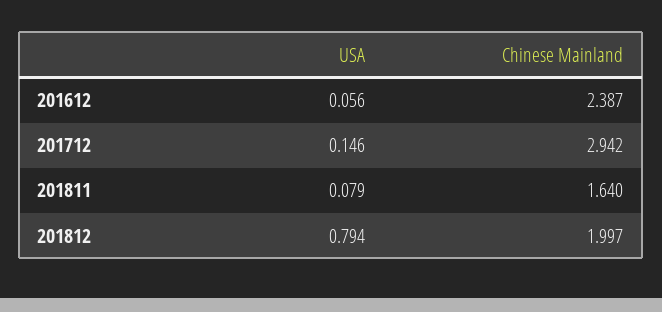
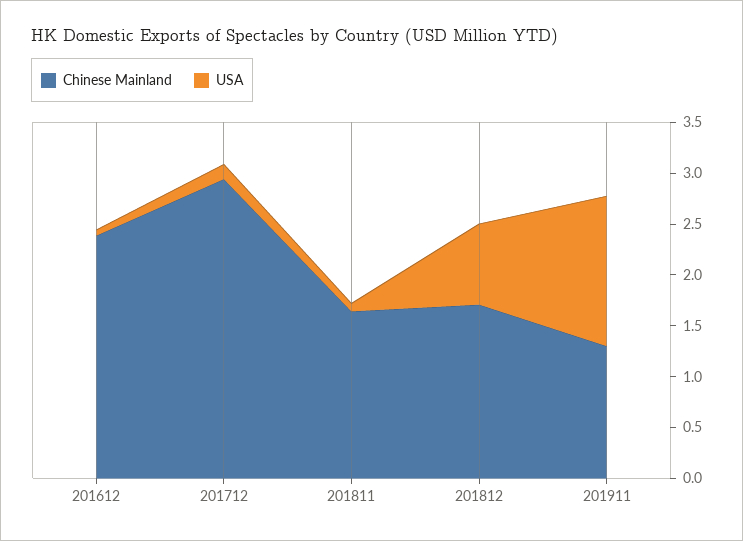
Chinese Mainland, 201812: 1.997 -> 1.7
Chinese Mainland, 201911: none -> 1.3
USA, 201911: none -> 1.5

